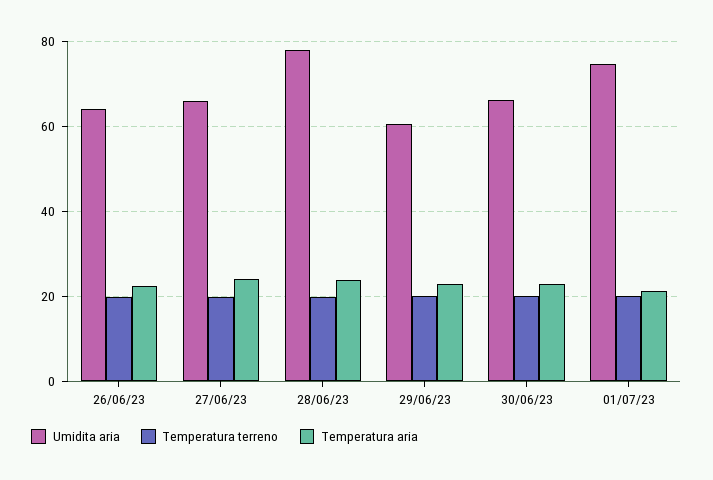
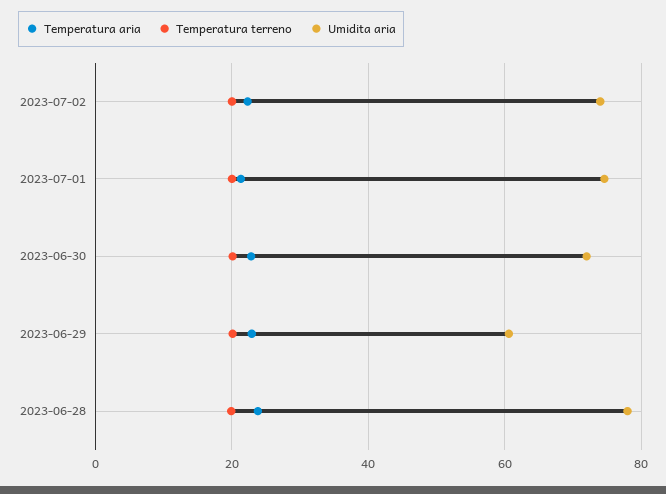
Umidita aria, 26/06/23: 64 -> none
Temperatura terreno, 26/06/23: 20 -> none
Temperatura aria, 26/06/23: 22 -> none
Umidita aria, 27/06/23: 66 -> none
Temperatura terreno, 27/06/23: 20 -> none
Temperatura aria, 27/06/23: 24 -> none
Umidita aria, 30/06/23: 66 -> 72
Temperatura aria, 2023-07-02: none -> 22
Temperatura terreno, 2023-07-02: none -> 20
Umidita aria, 2023-07-02: none -> 74

